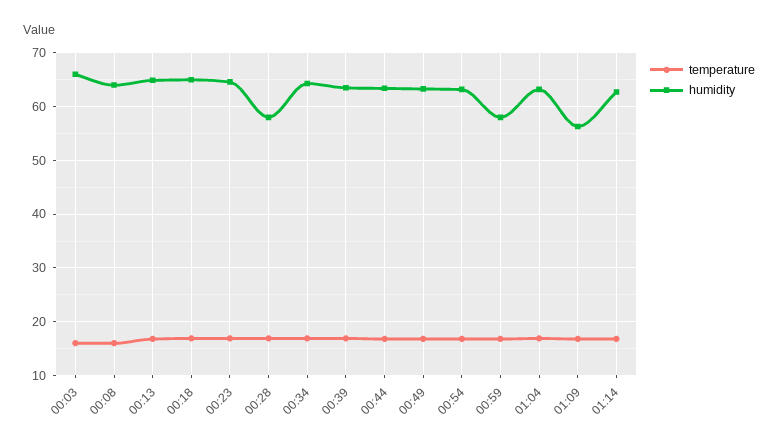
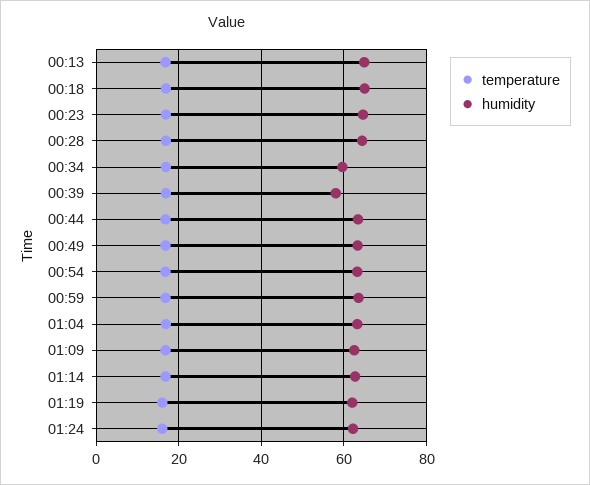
temperature, 00:03: 16 -> none
humidity, 00:03: 66 -> none
temperature, 00:08: 16 -> none
humidity, 00:08: 64 -> none
humidity, 00:28: 58 -> 64
humidity, 00:34: 64 -> 60
humidity, 00:39: 64 -> 58
humidity, 00:59: 58 -> 64
humidity, 01:09: 56 -> 62
temperature, 01:19: none -> 16
humidity, 01:19: none -> 62
temperature, 01:24: none -> 16
humidity, 01:24: none -> 62

